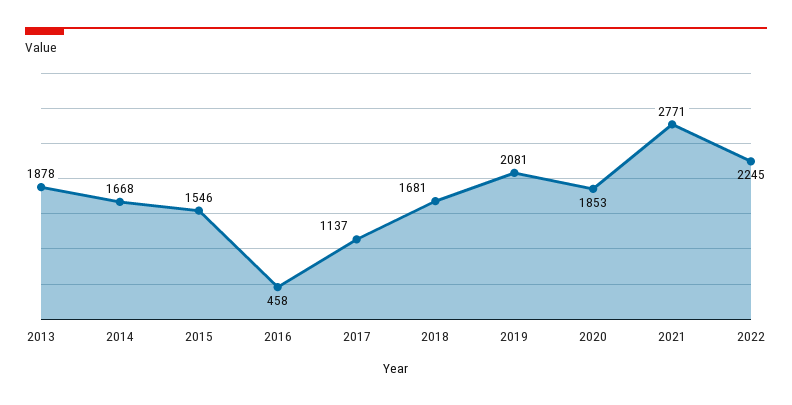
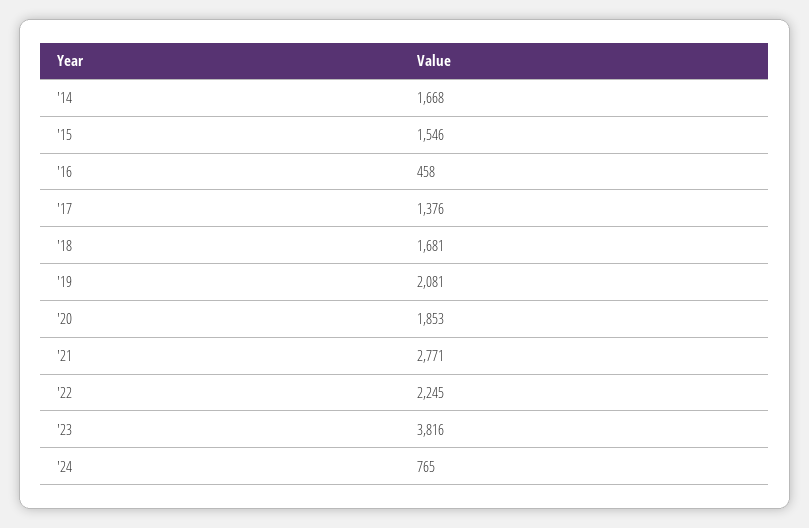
2013: 1878 -> none
2017: 1137 -> 1376
'23: none -> 3816
'24: none -> 765

